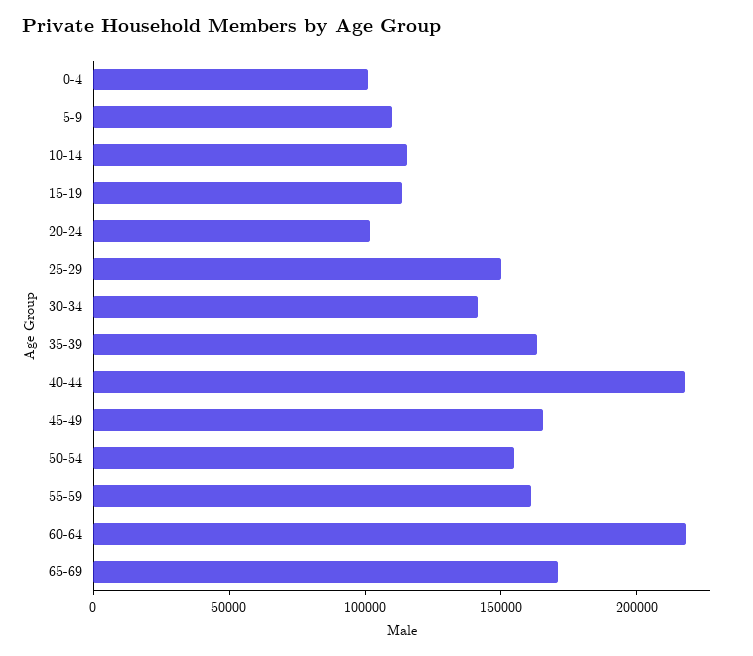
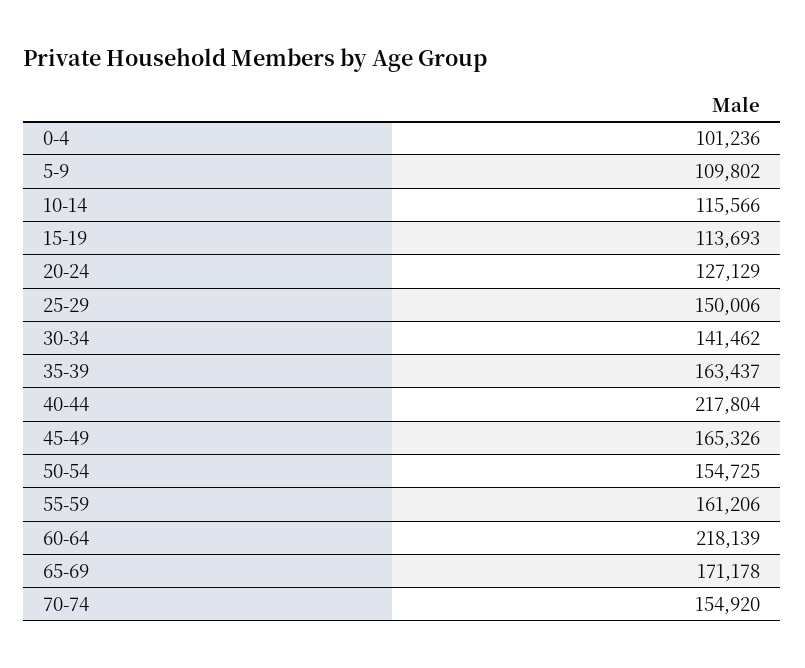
20-24: 100000 -> 127129
70-74: none -> 154920

